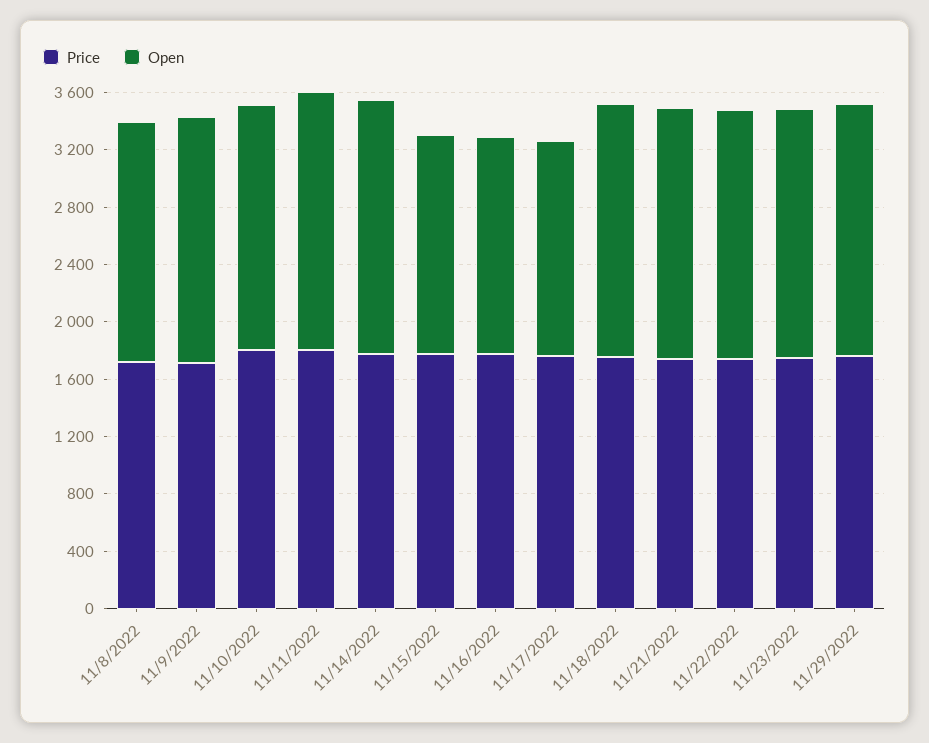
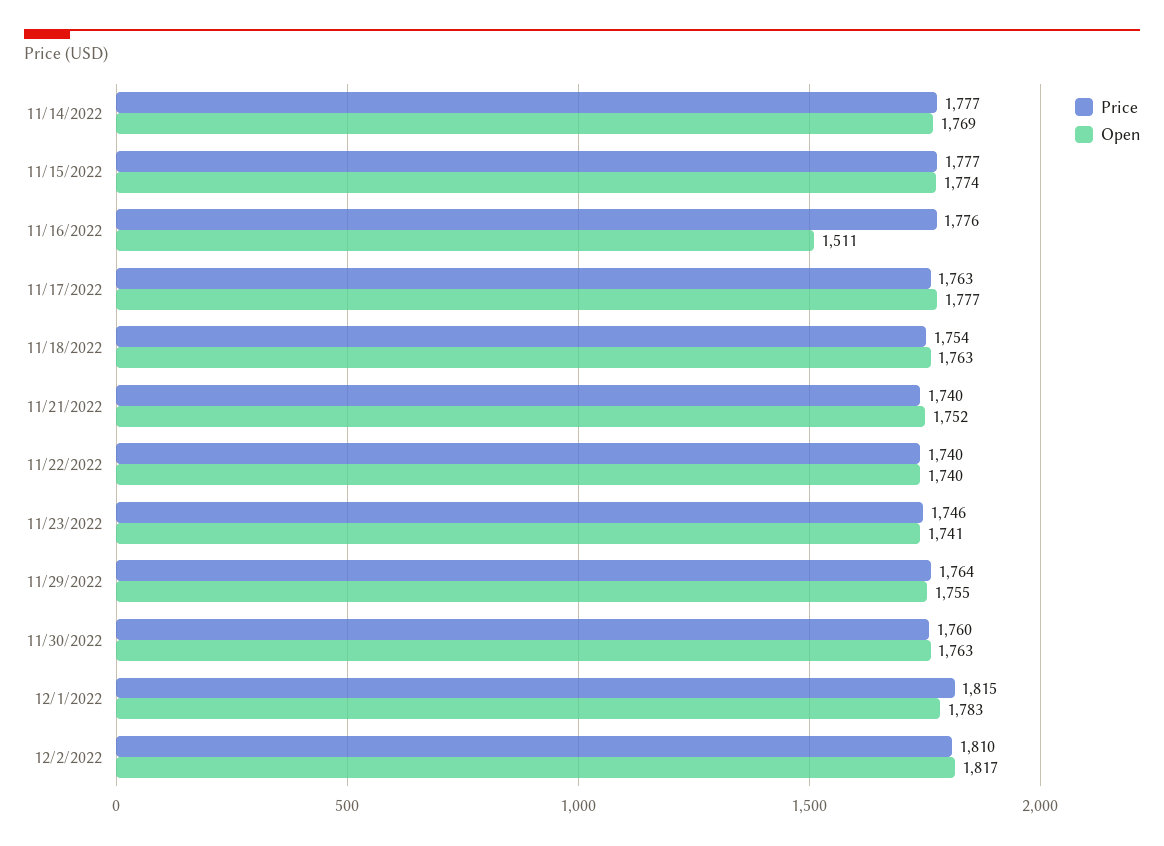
Price, 11/8/2022: 1700 -> none
Open, 11/8/2022: 1700 -> none
Price, 11/9/2022: 1700 -> none
Open, 11/9/2022: 1700 -> none
Price, 11/10/2022: 1800 -> none
Open, 11/10/2022: 1700 -> none
Price, 11/11/2022: 1800 -> none
Open, 11/11/2022: 1800 -> none
Open, 11/15/2022: 1500 -> 1774
Open, 11/17/2022: 1500 -> 1777
Price, 11/30/2022: none -> 1760
Open, 11/30/2022: none -> 1763
Price, 12/1/2022: none -> 1815
Open, 12/1/2022: none -> 1783
Price, 12/2/2022: none -> 1810
Open, 12/2/2022: none -> 1817

